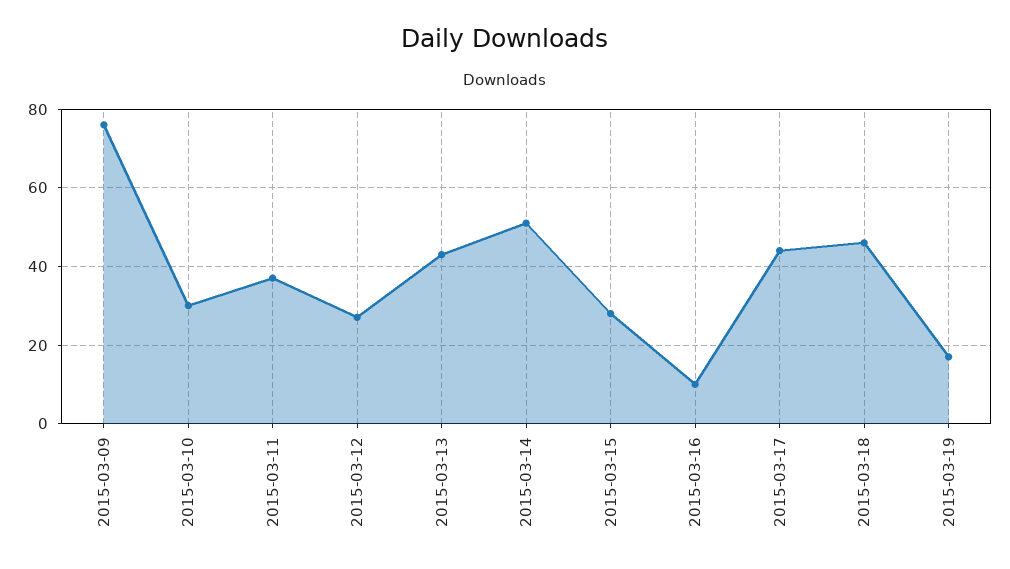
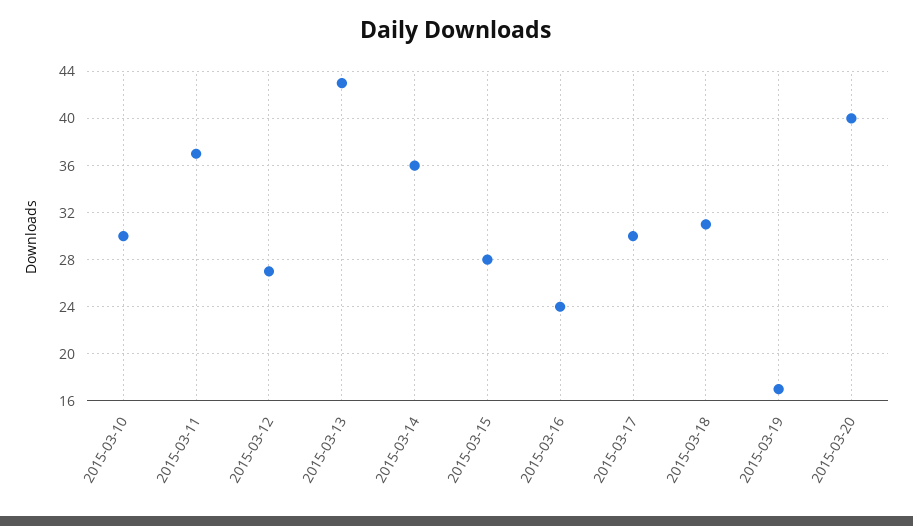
2015-03-09: 75 -> none
2015-03-14: 50 -> 36
2015-03-16: 10 -> 24
2015-03-17: 45 -> 30
2015-03-18: 45 -> 31
2015-03-20: none -> 40

